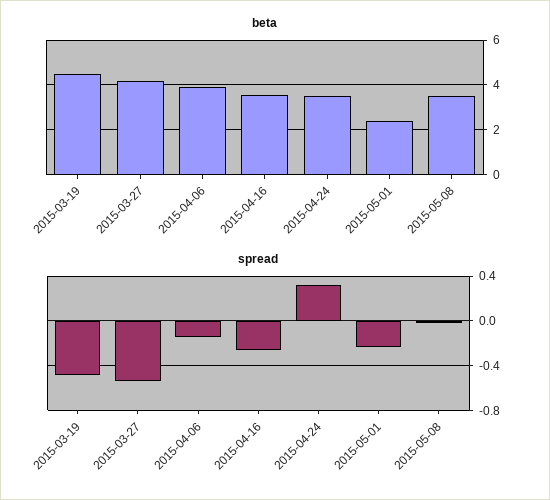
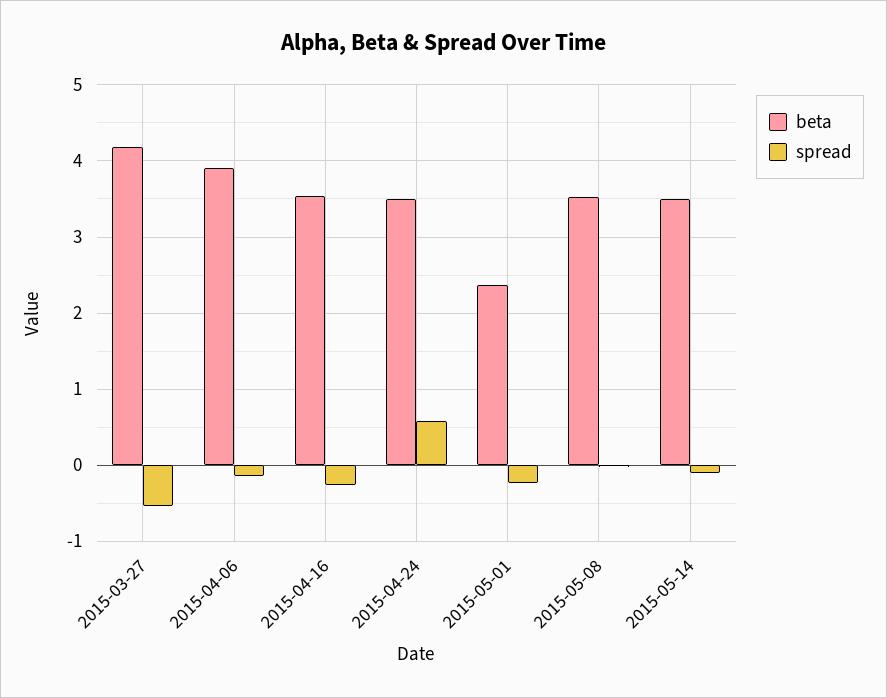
beta, 2015-03-19: 4.5 -> none
spread, 2015-03-19: -0.5 -> none
spread, 2015-04-24: 0.3 -> 0.6
beta, 2015-05-14: none -> 3.5
spread, 2015-05-14: none -> -0.1

